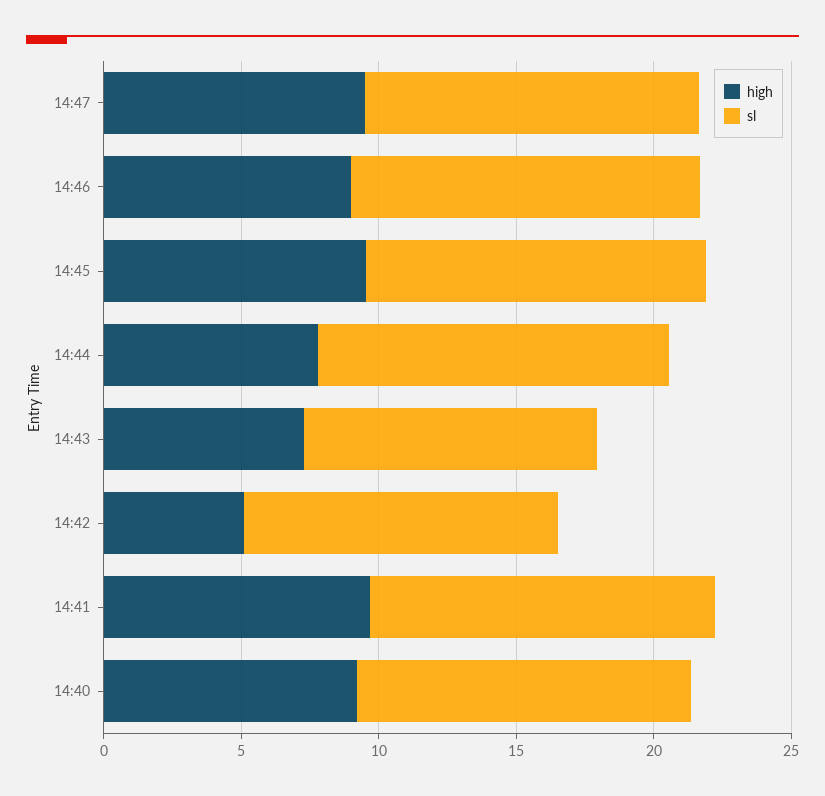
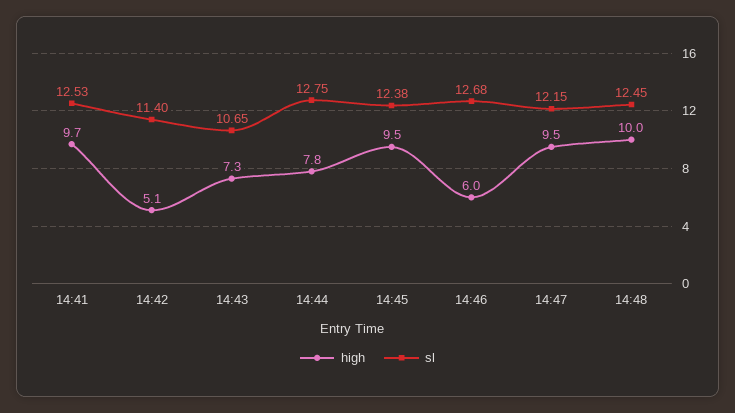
high, 14:46: 9 -> 6
high, 14:40: 9 -> none
sl, 14:40: 12 -> none
high, 14:48: none -> 10
sl, 14:48: none -> 12.45

